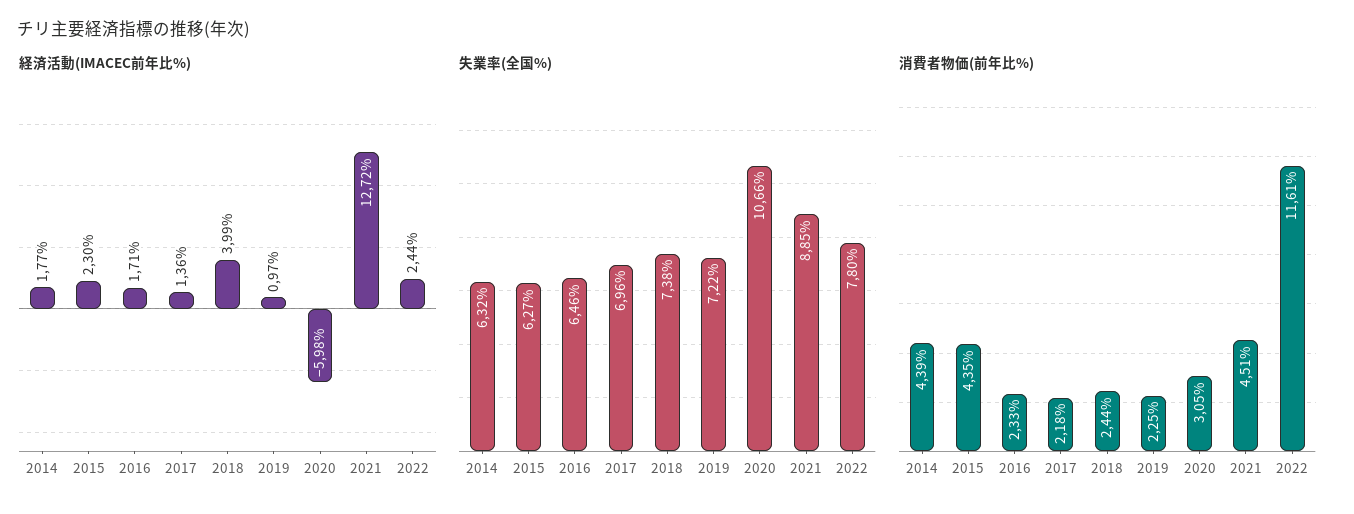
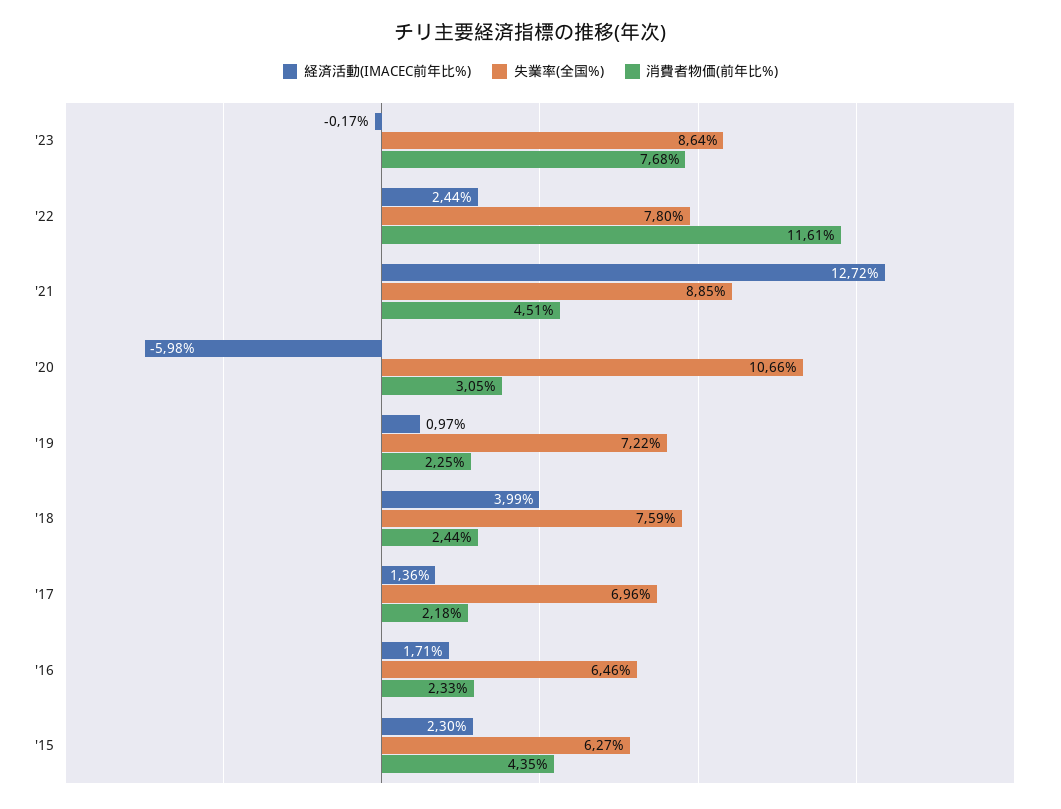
経済活動(IMACEC前年比%), 2014: 1.77 -> none
失業率(全国%), 2014: 6.32 -> none
失業率(全国%), 2018: 7.38 -> 7.59
消費者物価(前年比%), 2014: 4.39 -> none
経済活動(IMACEC前年比%), '23: none -> -0.17
失業率(全国%), '23: none -> 8.64
消費者物価(前年比%), '23: none -> 7.68

